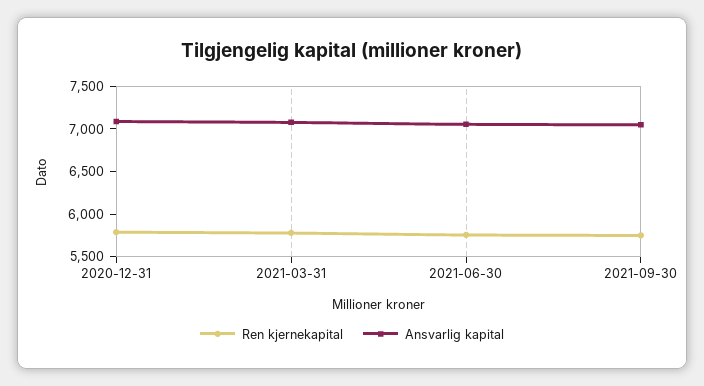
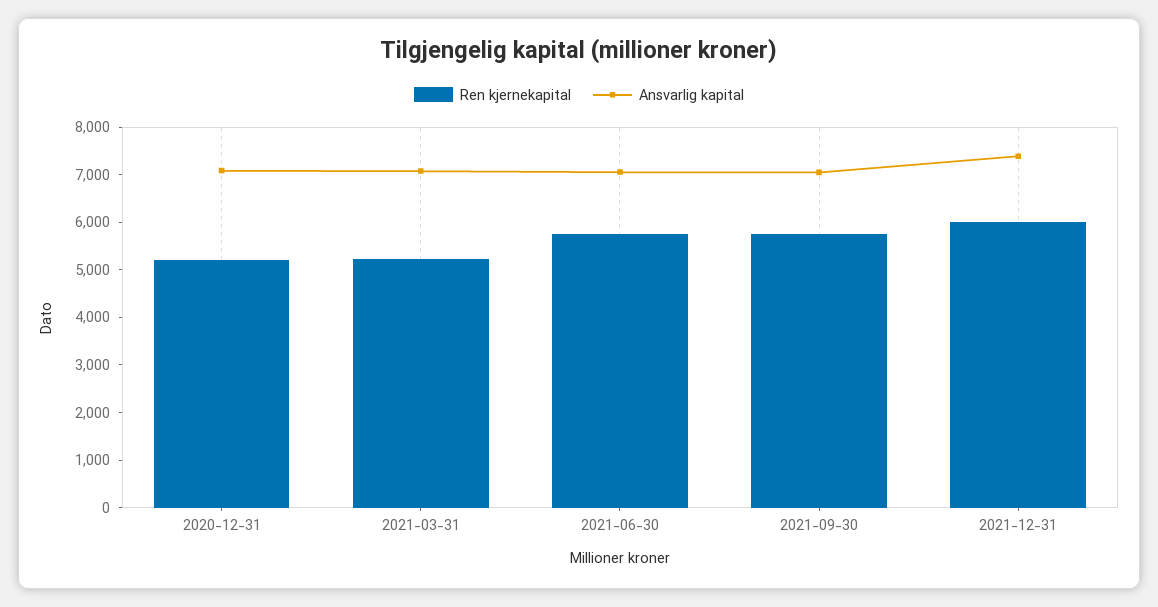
Ren kjernekapital, 2020-12-31: 5800 -> 5200
Ren kjernekapital, 2021-03-31: 5800 -> 5200
Ren kjernekapital, 2021-12-31: none -> 6000
Ansvarlig kapital, 2021-12-31: none -> 7400

